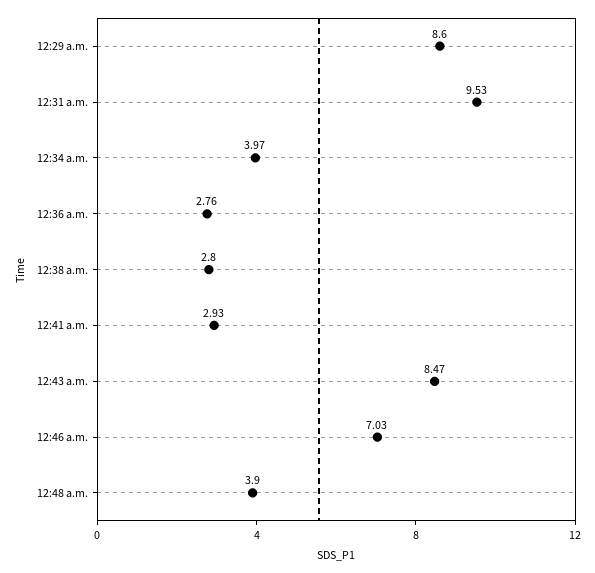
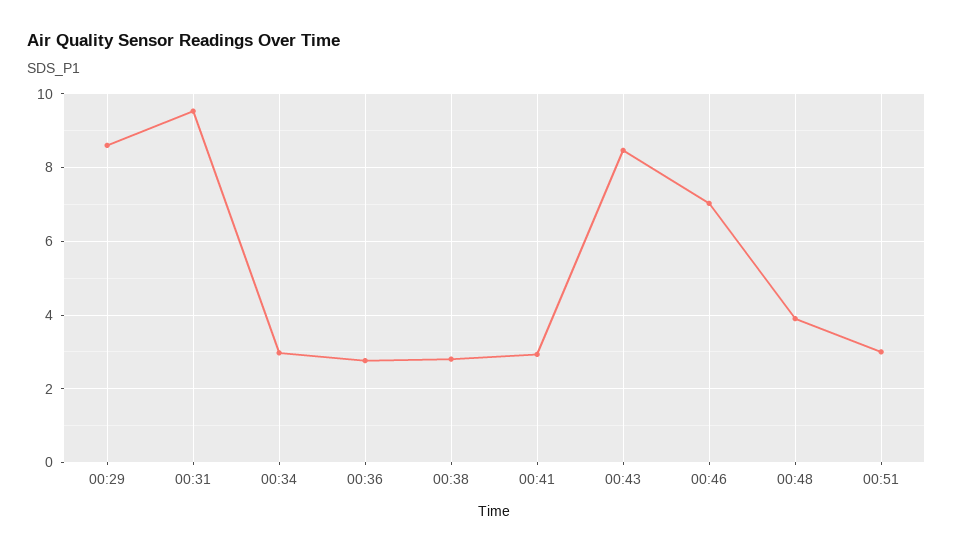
12:34 a.m.: 3.97 -> 3
00:51: none -> 3

